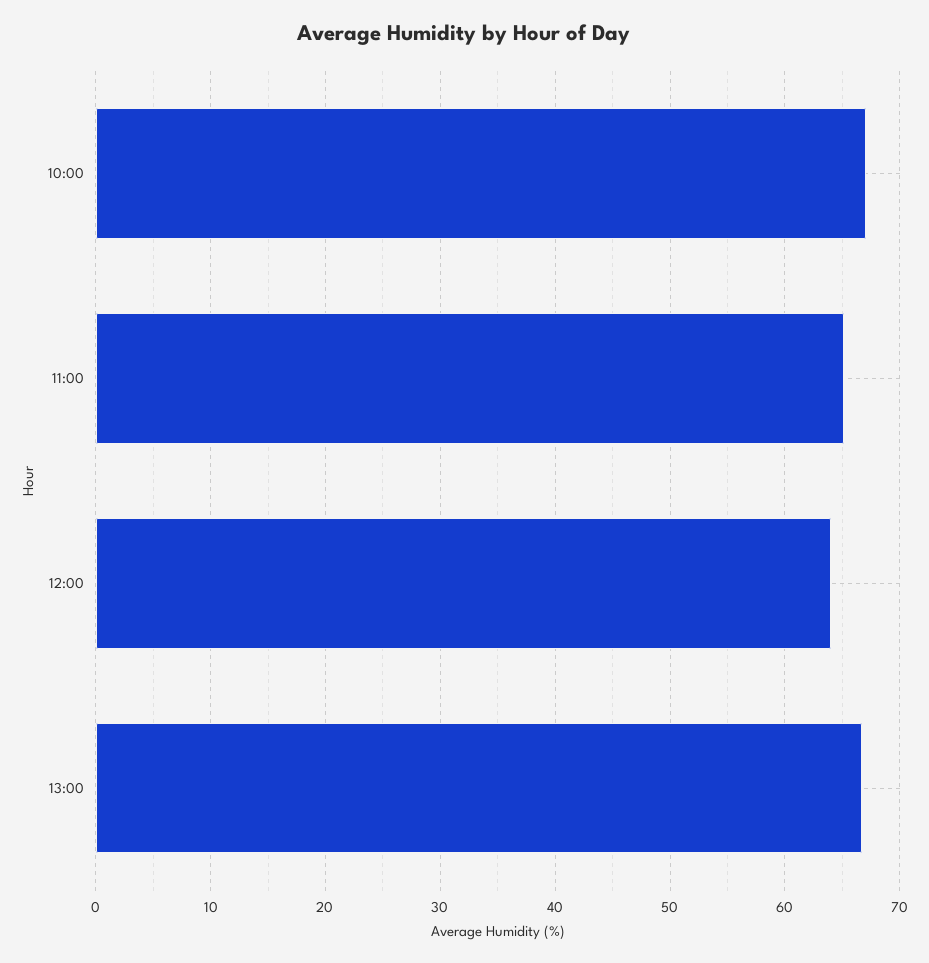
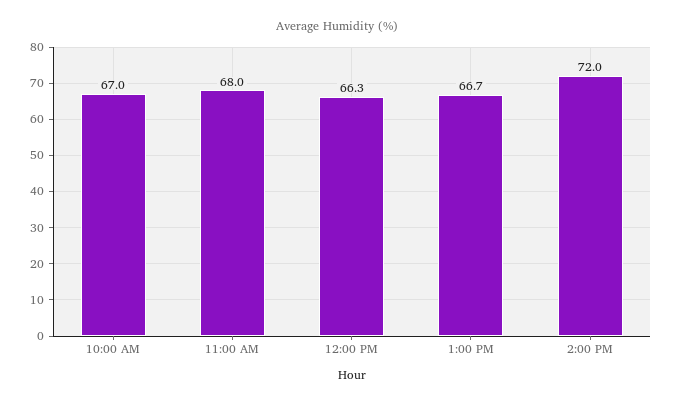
11:00: 65 -> 68
12:00: 64 -> 66.3
2:00 PM: none -> 72

